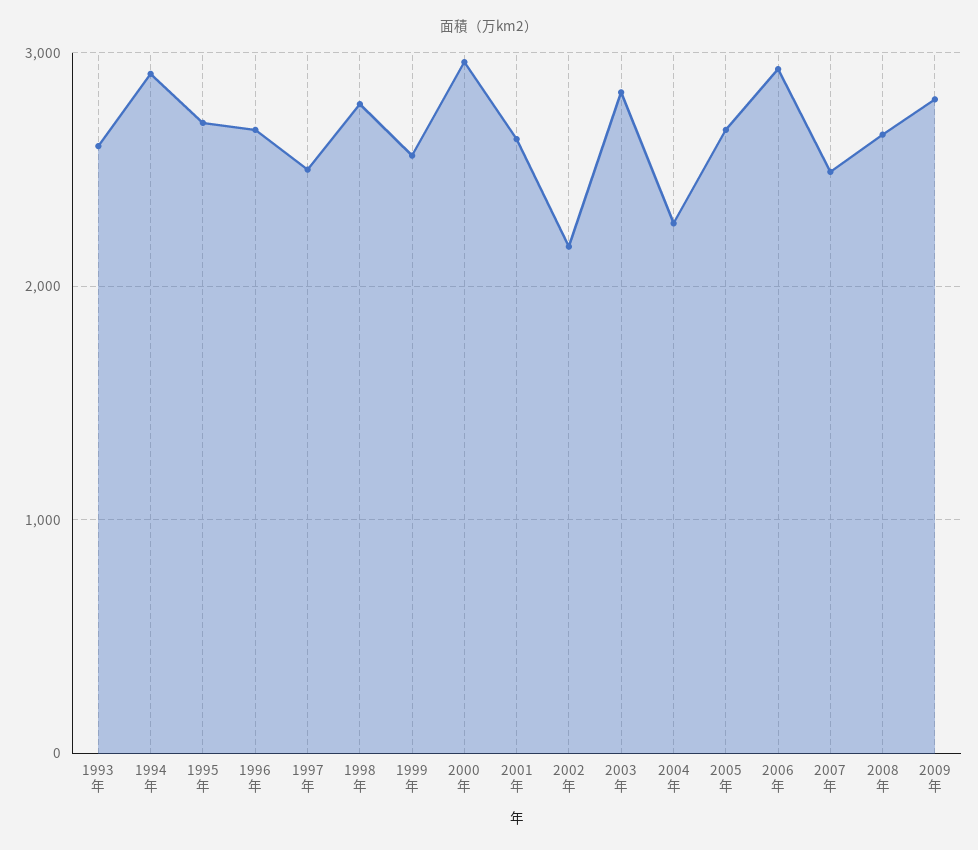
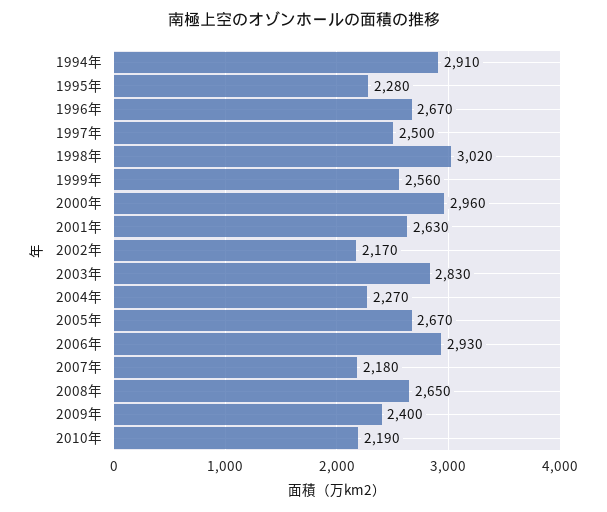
1993年: 2600 -> none
1995年: 2700 -> 2280
1998年: 2800 -> 3020
2007年: 2500 -> 2180
2009年: 2800 -> 2400
2010年: none -> 2190

